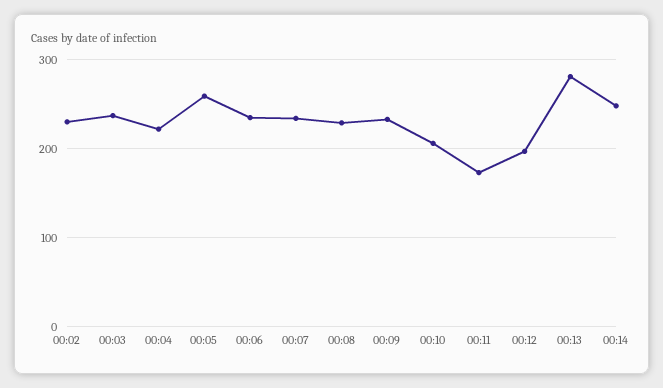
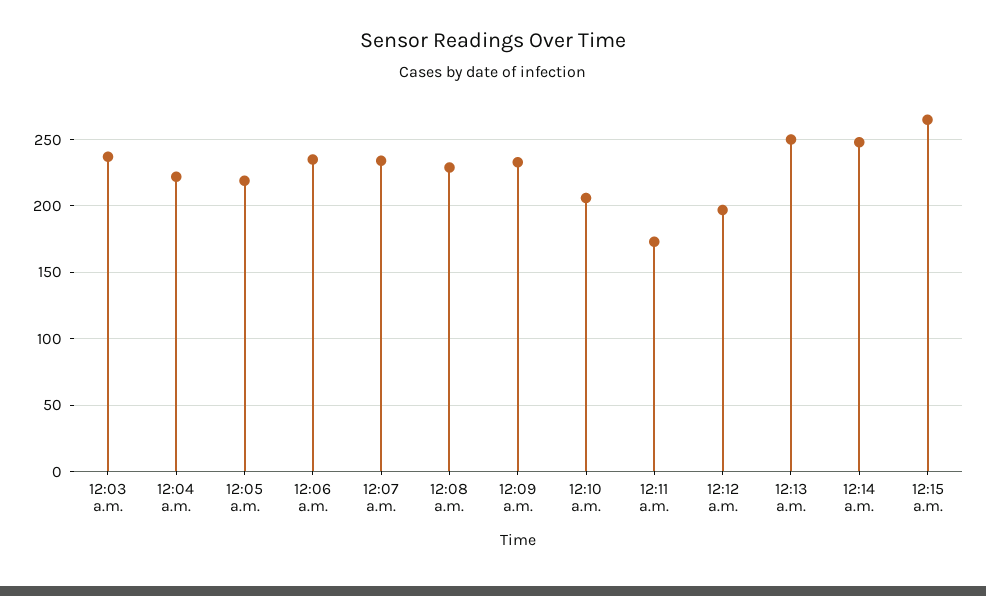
00:02: 230 -> none
00:05: 260 -> 220
00:13: 280 -> 250
12:15 a.m.: none -> 265

